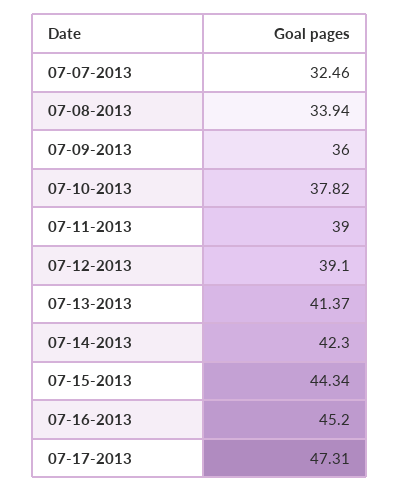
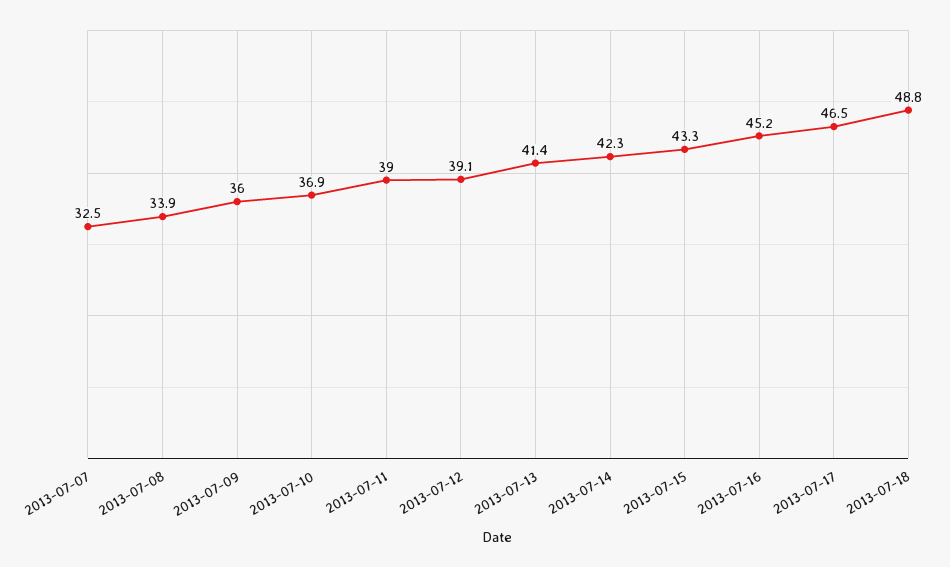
07-10-2013: 37.82 -> 36.9
07-15-2013: 44.34 -> 43.3
07-17-2013: 47.31 -> 46.5
2013-07-18: none -> 48.8

